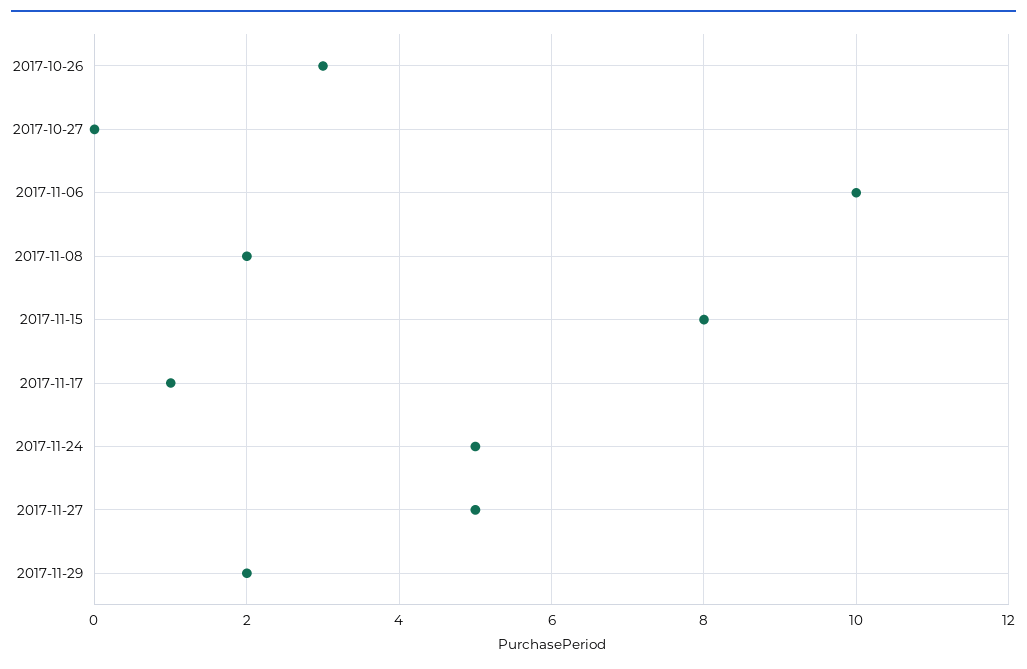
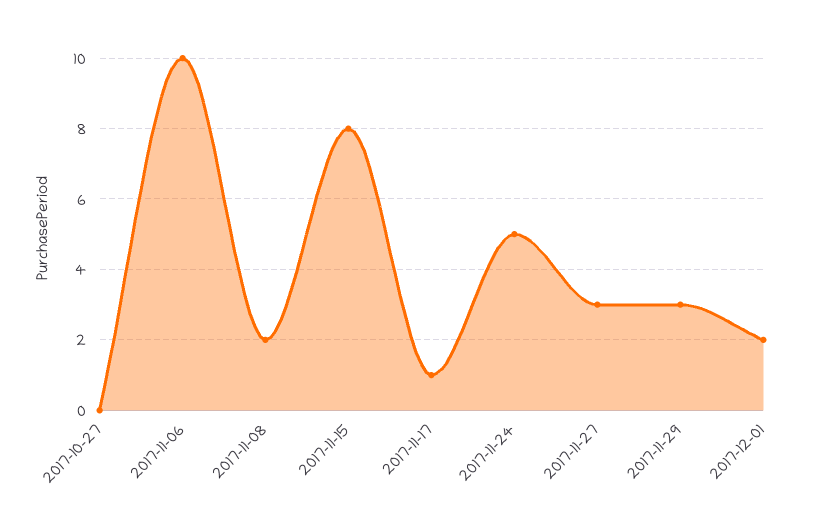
2017-10-26: 3 -> none
2017-11-27: 5 -> 3
2017-11-29: 2 -> 3
2017-12-01: none -> 2

